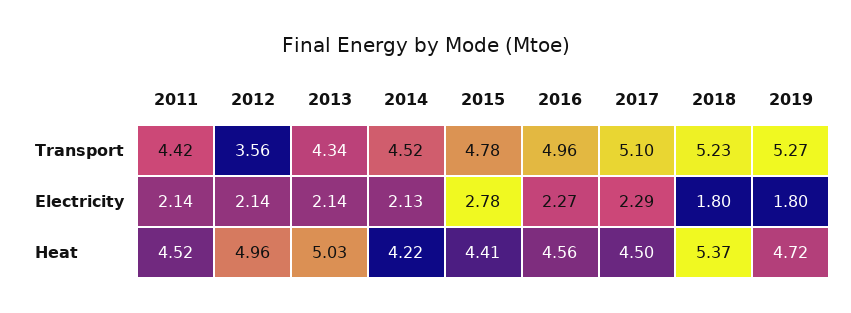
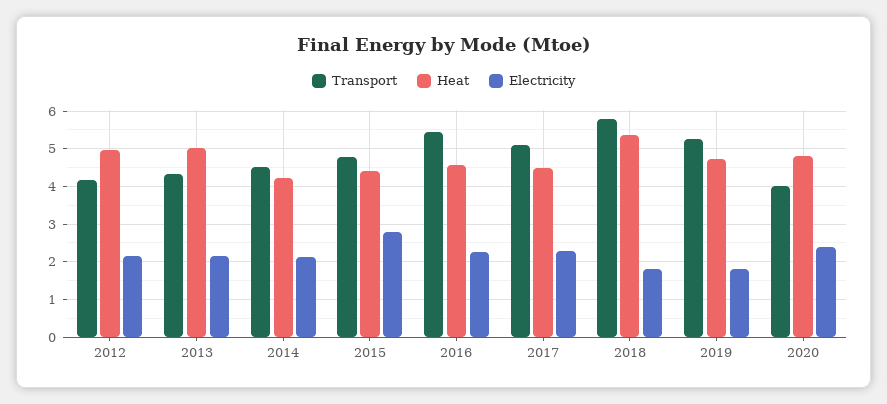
Transport, 2011: 4.42 -> none
Transport, 2012: 3.56 -> 4.2
Transport, 2016: 4.96 -> 5.4
Transport, 2018: 5.23 -> 5.8
Electricity, 2011: 2.14 -> none
Heat, 2011: 4.52 -> none
Transport, 2020: none -> 4
Heat, 2020: none -> 4.8
Electricity, 2020: none -> 2.4

